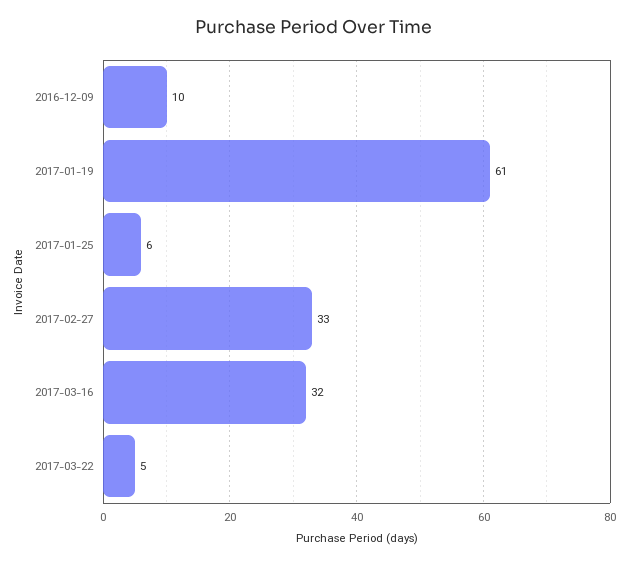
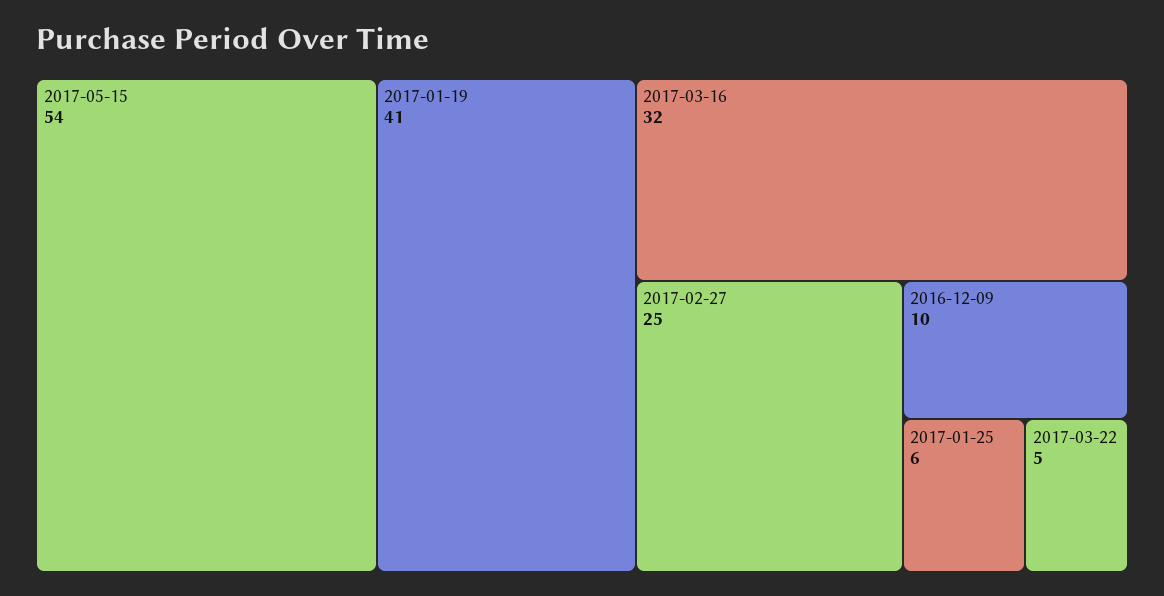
2017-01-19: 61 -> 41
2017-02-27: 33 -> 25
2017-05-15: none -> 54

